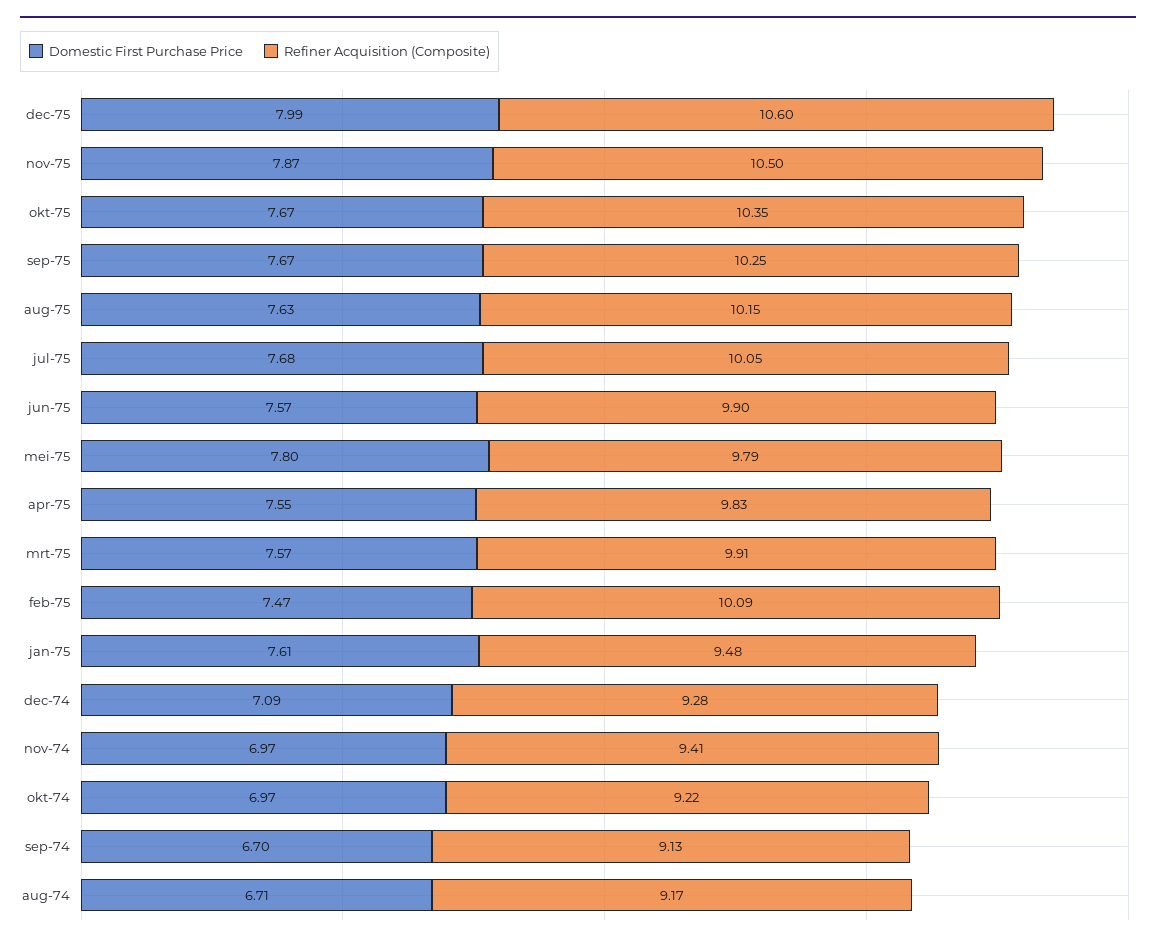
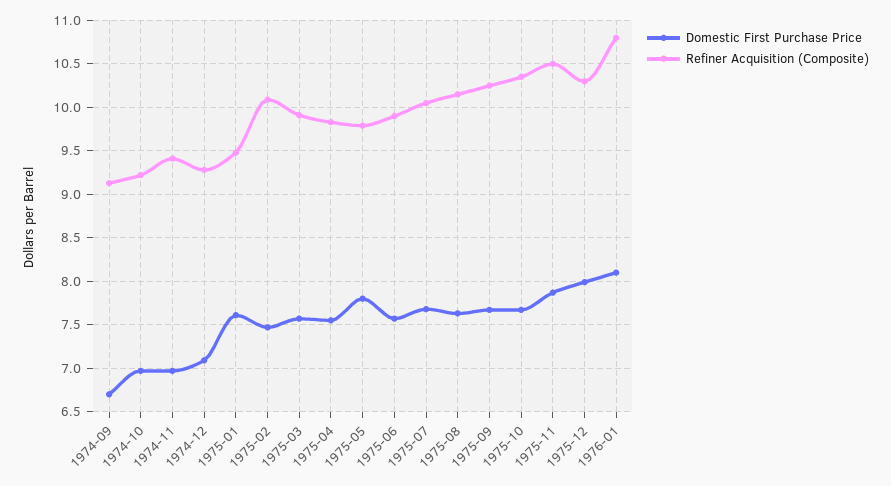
Refiner Acquisition (Composite), dec-75: 10.6 -> 10.3
Domestic First Purchase Price, aug-74: 6.71 -> none
Refiner Acquisition (Composite), aug-74: 9.17 -> none
Domestic First Purchase Price, 1976-01: none -> 8.1
Refiner Acquisition (Composite), 1976-01: none -> 10.8

